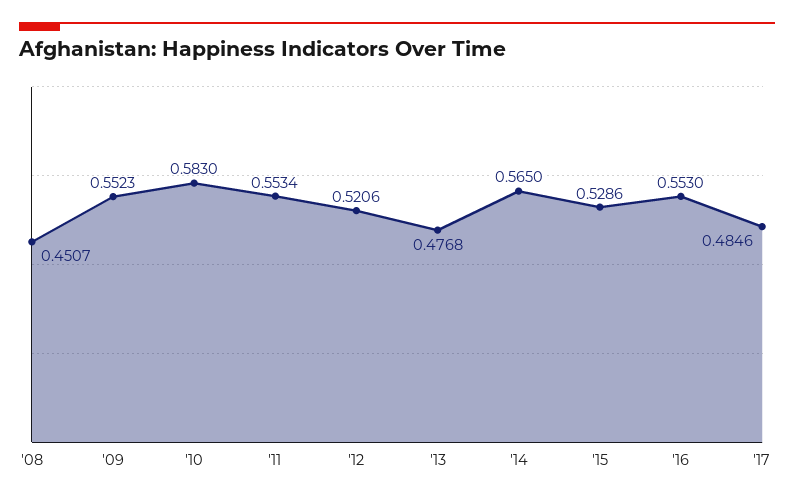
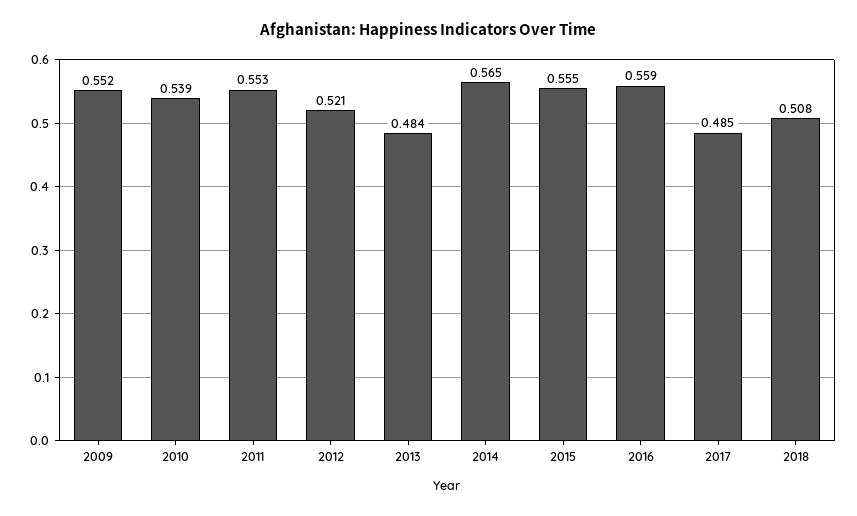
'08: 0.4507 -> none
'10: 0.583 -> 0.539
'13: 0.4768 -> 0.484
'15: 0.5286 -> 0.555
'16: 0.553 -> 0.559
2018: none -> 0.508

